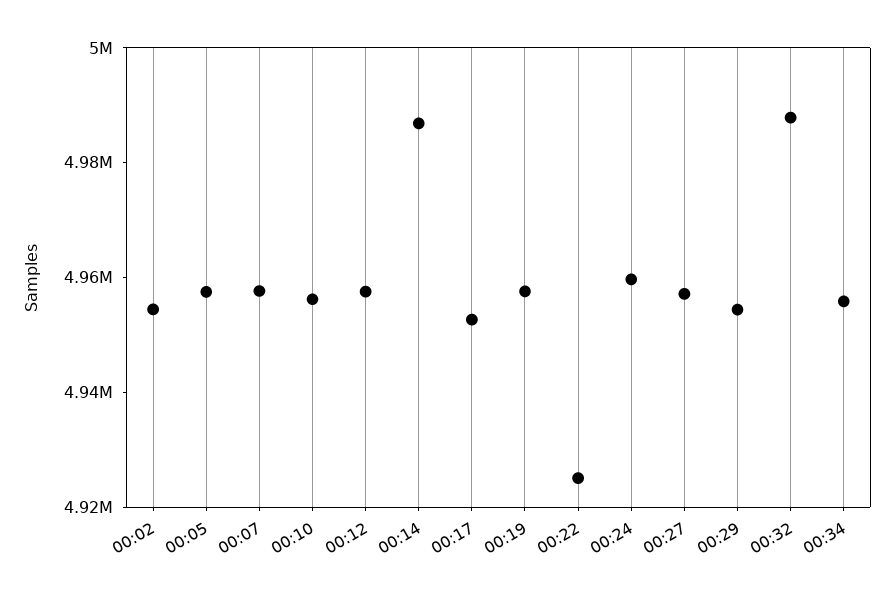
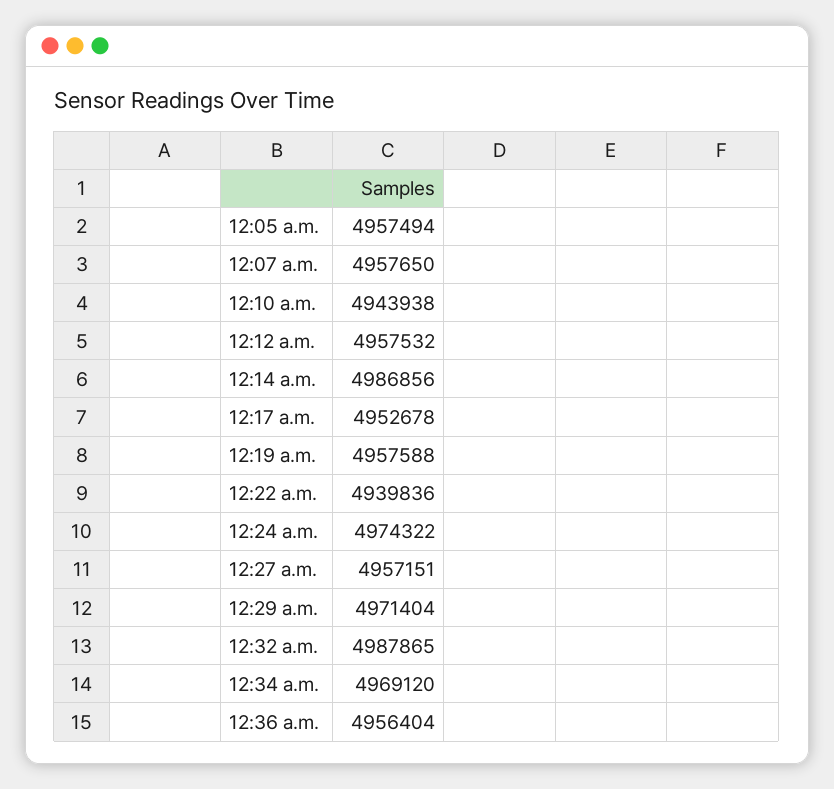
00:02: 4955000 -> none
00:10: 4955000 -> 4943938
00:22: 4925000 -> 4939836
00:24: 4960000 -> 4974322
00:29: 4955000 -> 4971404
00:34: 4955000 -> 4969120
12:36 a.m.: none -> 4956404

